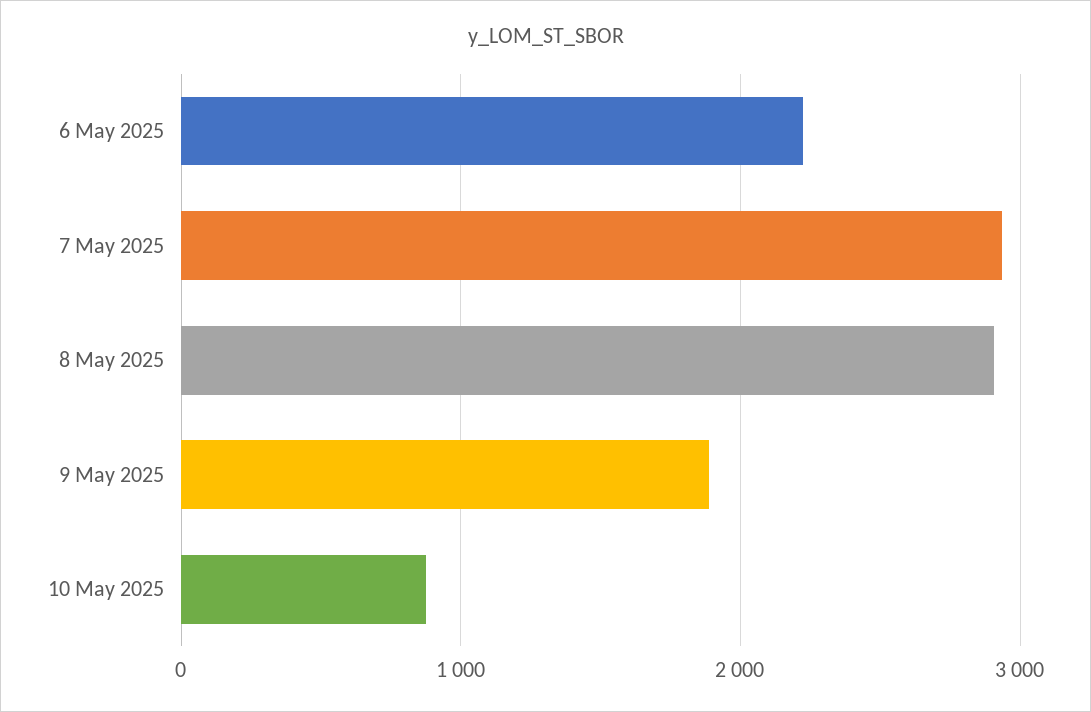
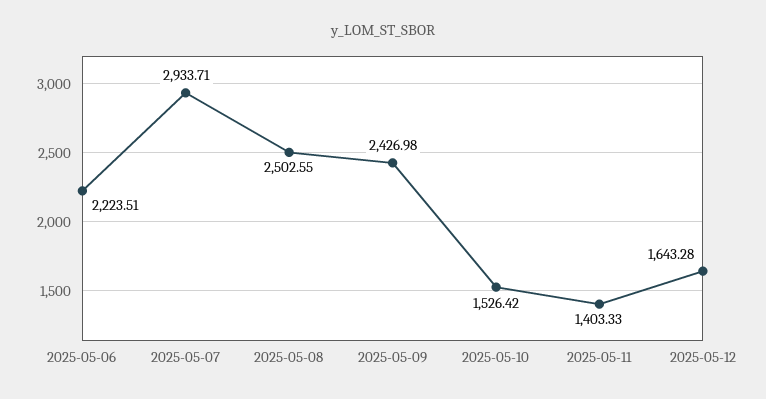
8 May 2025: 2900 -> 2502.55
9 May 2025: 1900 -> 2426.98
10 May 2025: 900 -> 1526.42
2025-05-11: none -> 1403.33
2025-05-12: none -> 1643.28

